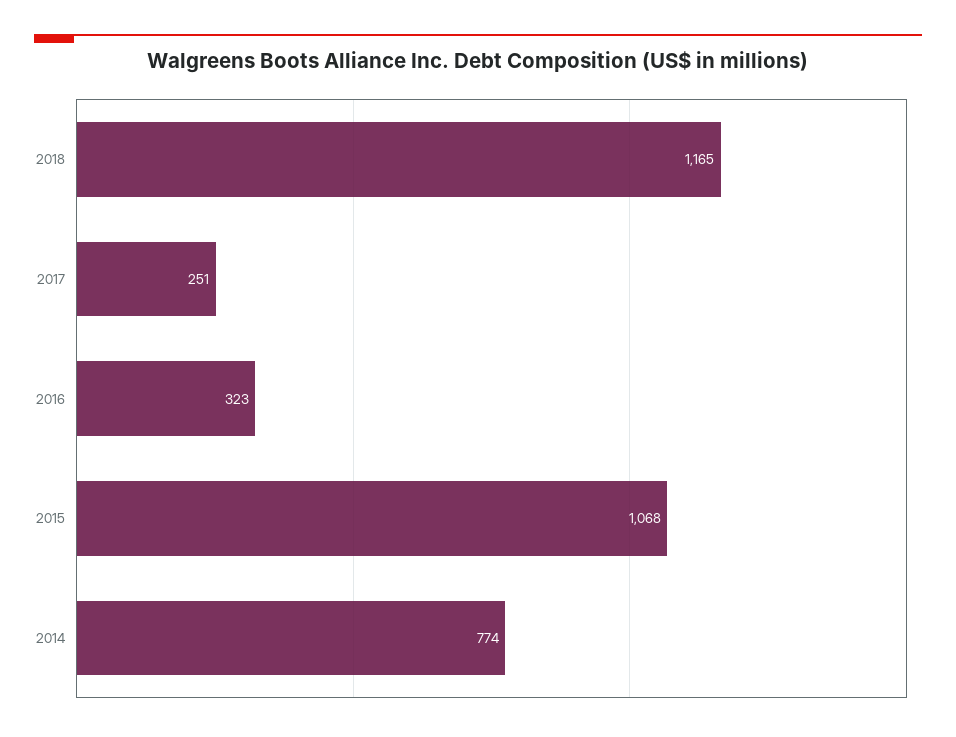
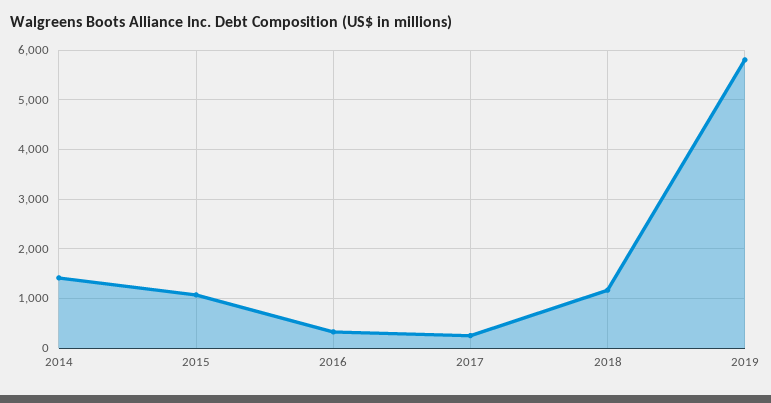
2014: 774 -> 1400
2019: none -> 5800

